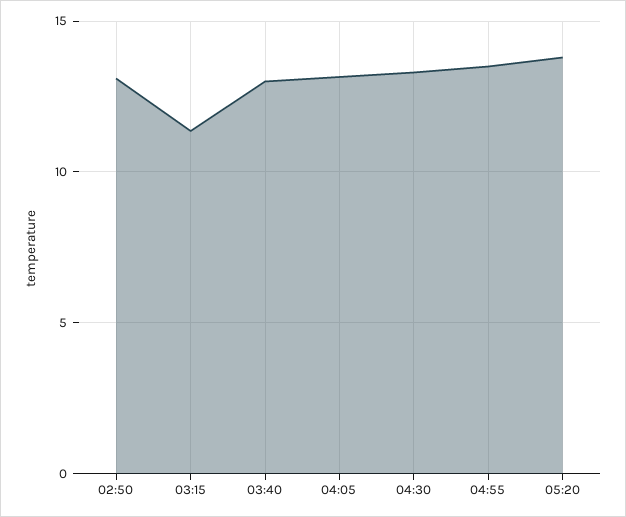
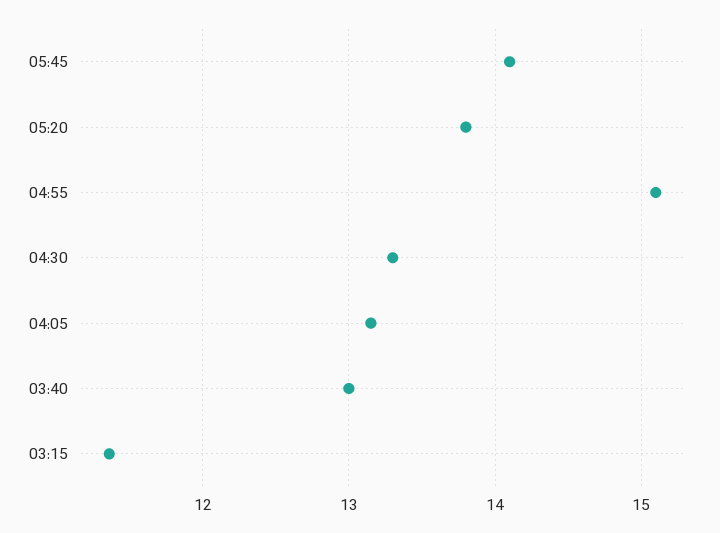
02:50: 13 -> none
04:55: 13.5 -> 15.1
05:45: none -> 14.1

